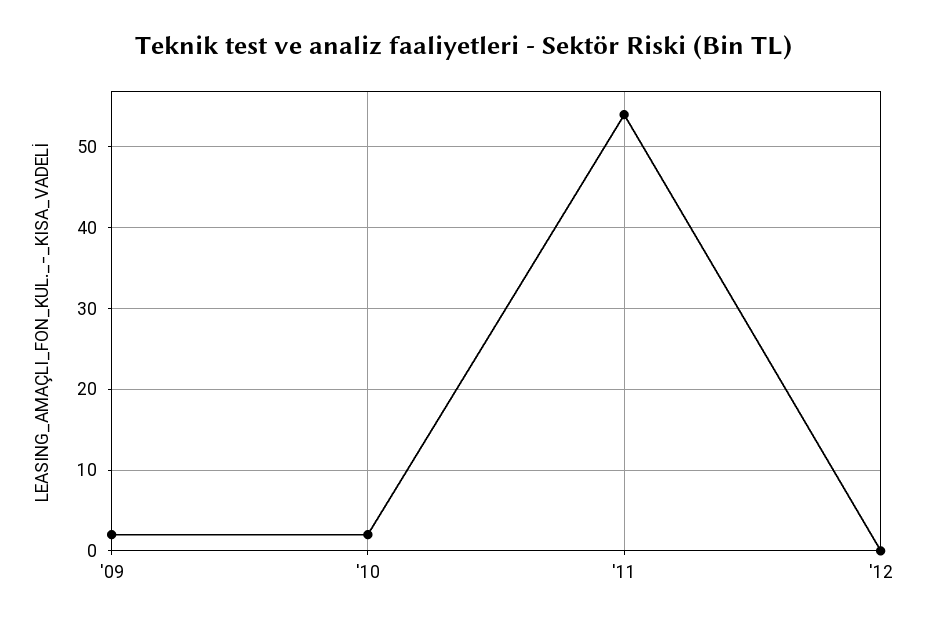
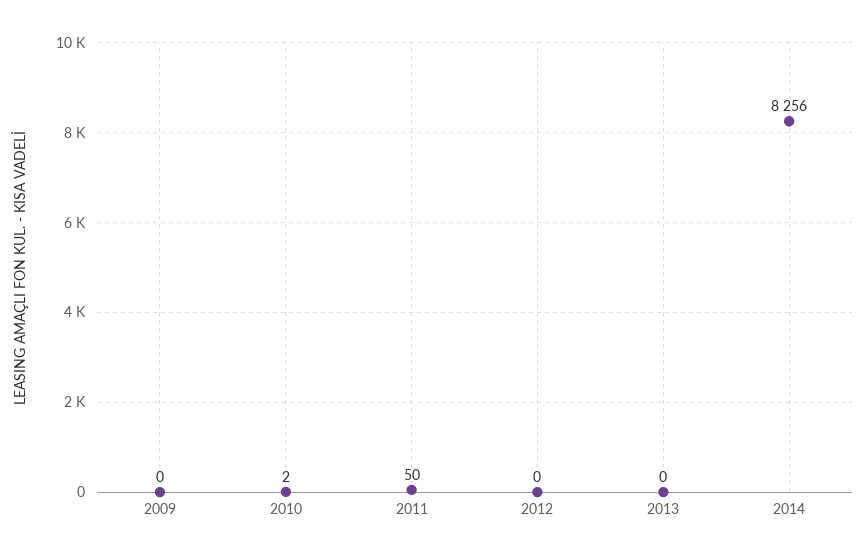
'09: 2 -> 0
'11: 54 -> 50
2013: none -> 0
2014: none -> 8256

